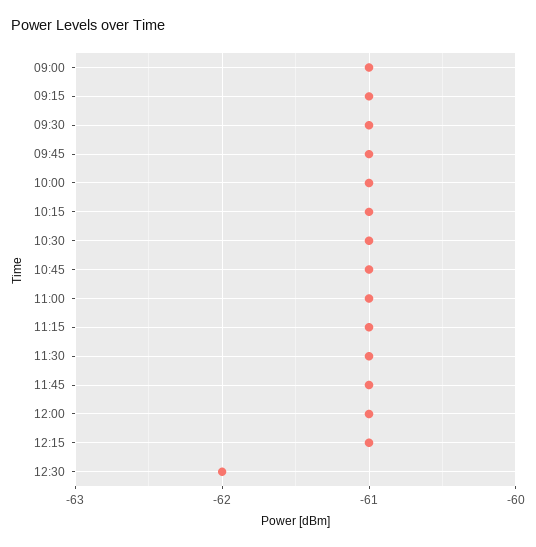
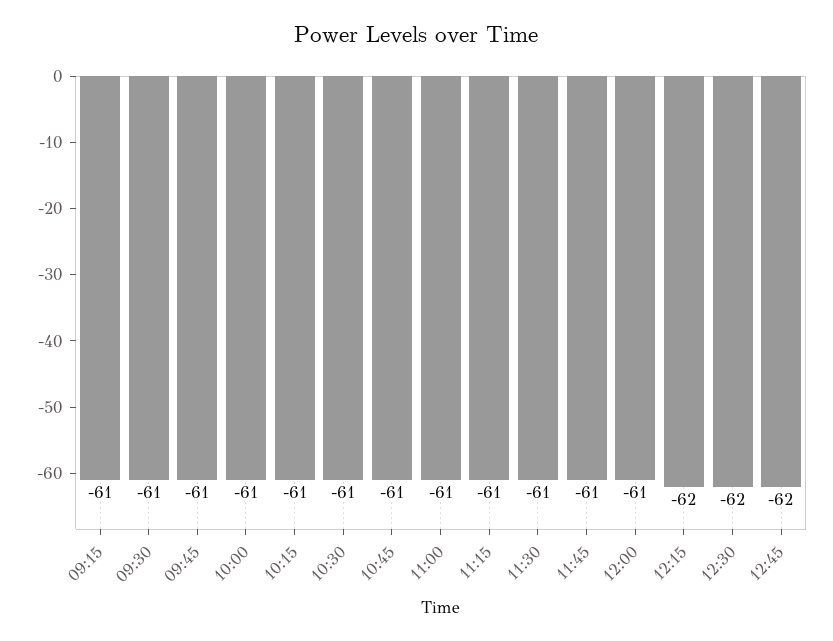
09:00: -61 -> none
12:15: -61 -> -62
12:45: none -> -62

